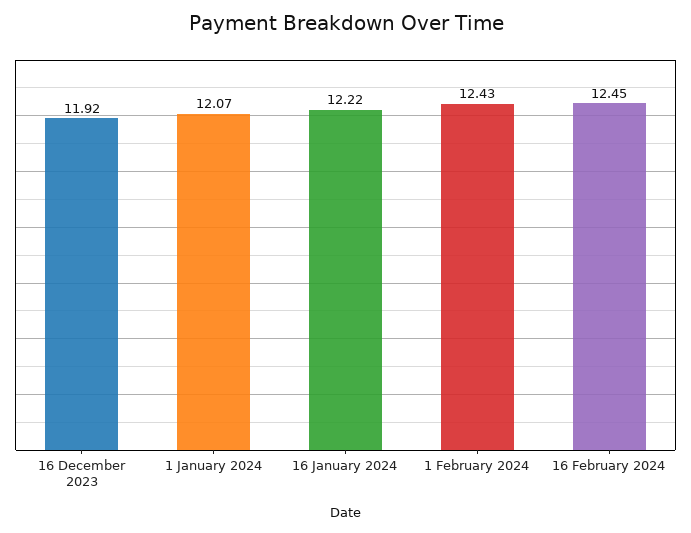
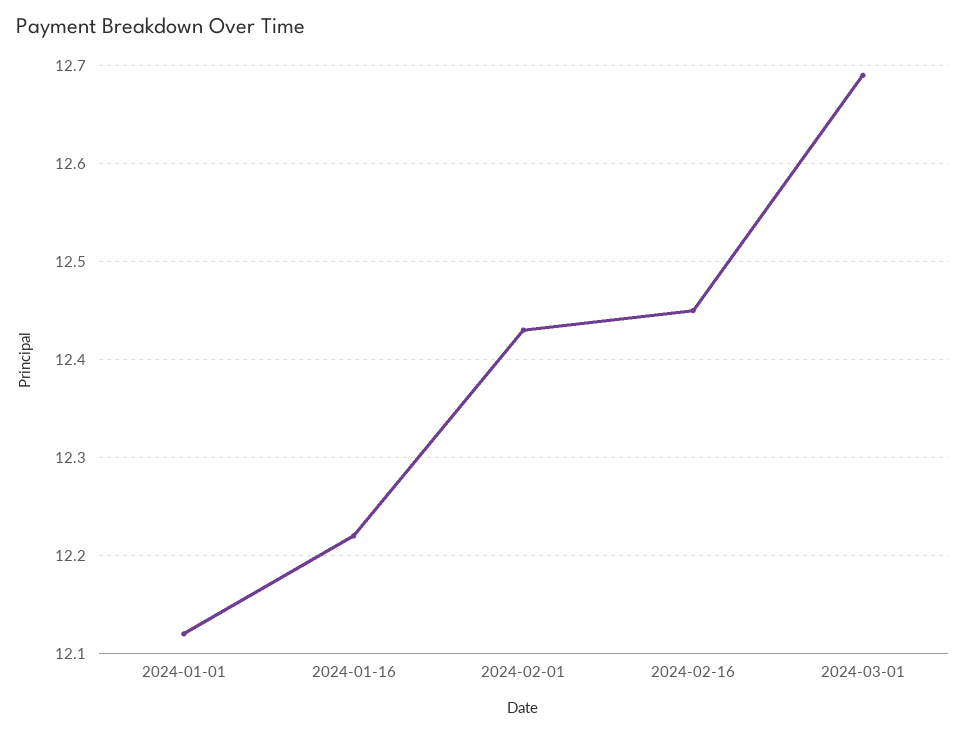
16 December 2023: 11.92 -> none
1 January 2024: 12.07 -> 12.12
2024-03-01: none -> 12.69

